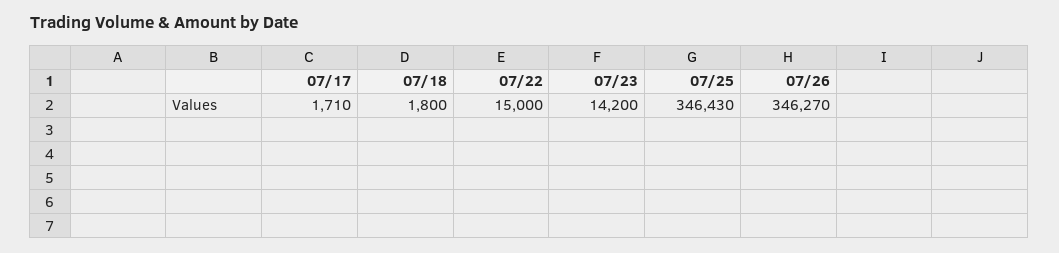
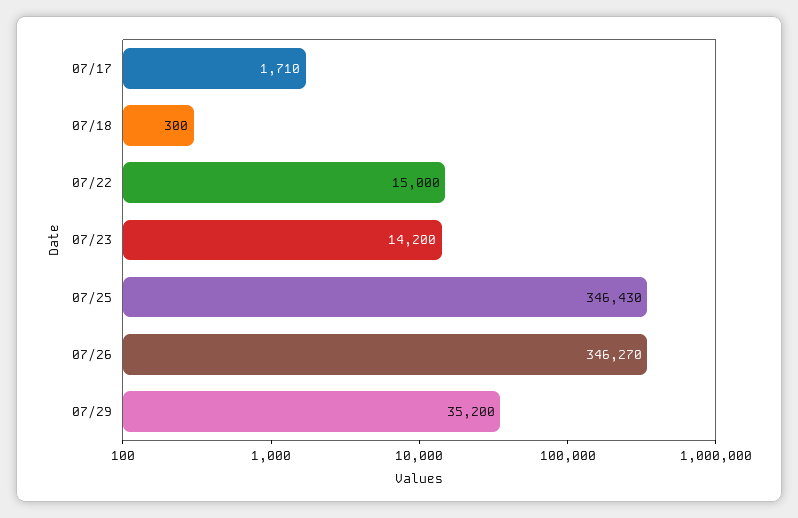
07/18: 1800 -> 300
07/29: none -> 35200

